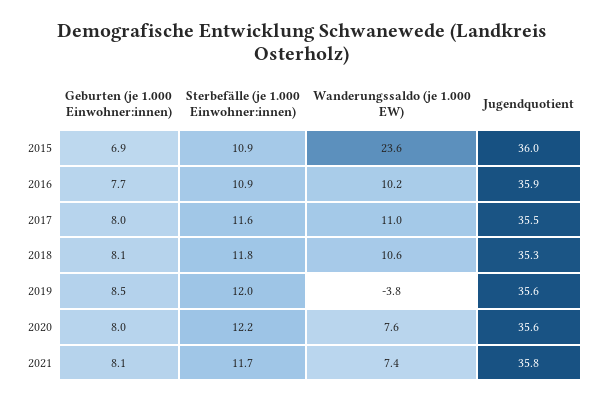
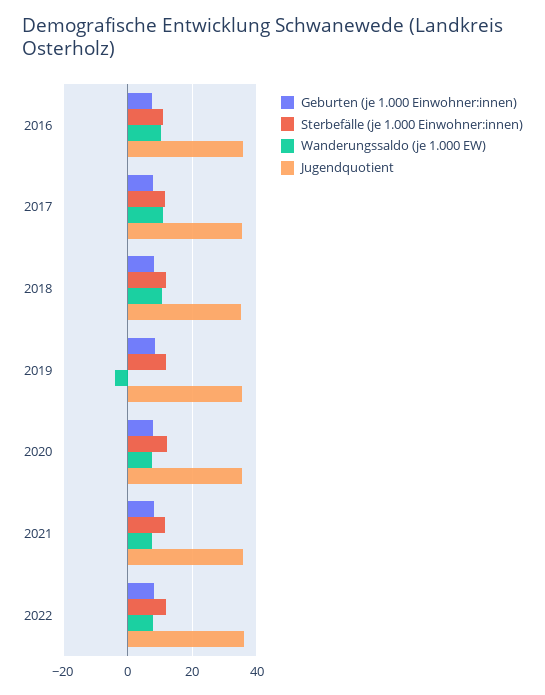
Geburten (je 1.000 Einwohner:innen), 2015: 6.9 -> none
Sterbefälle (je 1.000 Einwohner:innen), 2015: 10.9 -> none
Wanderungssaldo (je 1.000 EW), 2015: 23.6 -> none
Jugendquotient, 2015: 36 -> none
Geburten (je 1.000 Einwohner:innen), 2022: none -> 8
Sterbefälle (je 1.000 Einwohner:innen), 2022: none -> 12
Wanderungssaldo (je 1.000 EW), 2022: none -> 8
Jugendquotient, 2022: none -> 36

